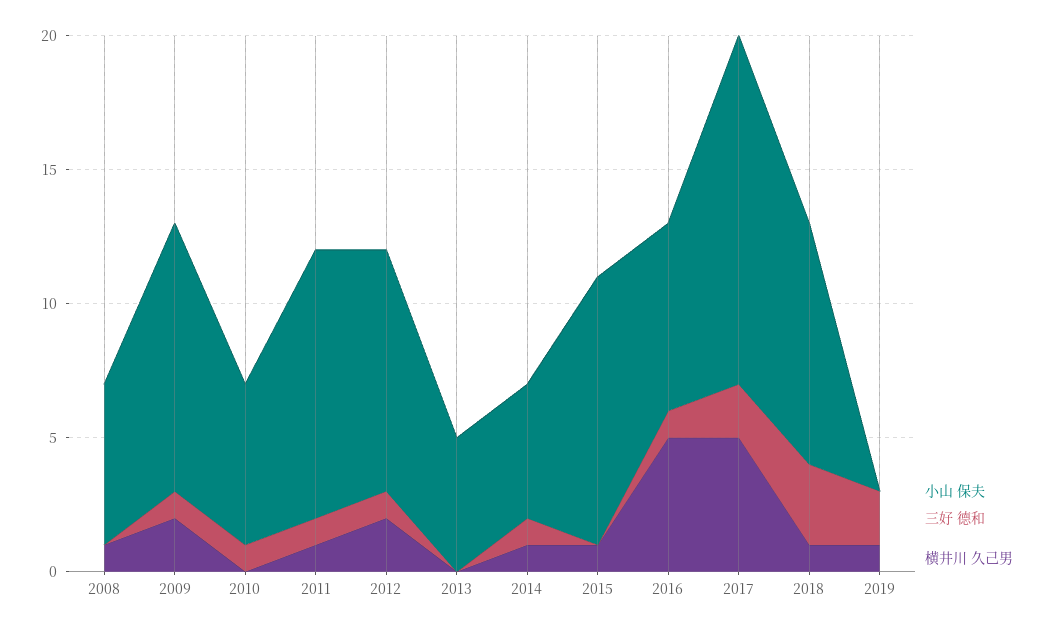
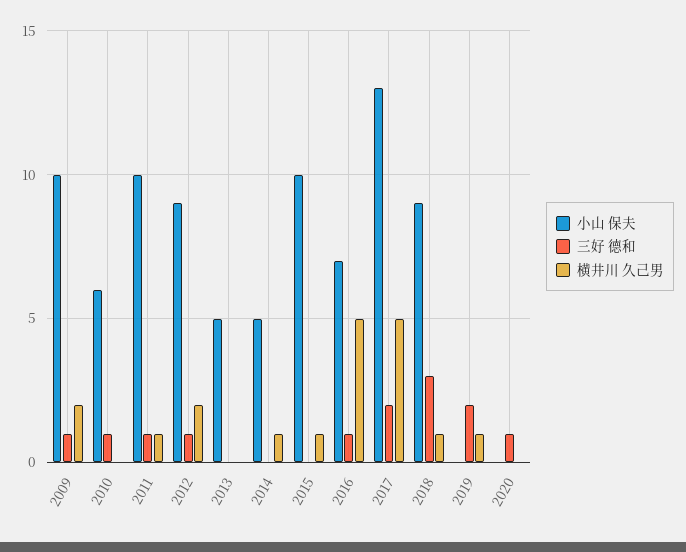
小山 保夫, 2008: 6 -> none
三好 德和, 2008: 0 -> none
横井川 久己男, 2008: 1 -> none
三好 德和, 2014: 1 -> 0
小山 保夫, 2020: none -> 0
三好 德和, 2020: none -> 1
横井川 久己男, 2020: none -> 0

